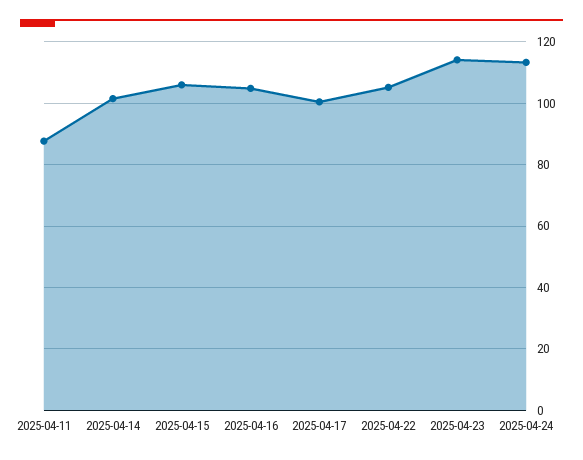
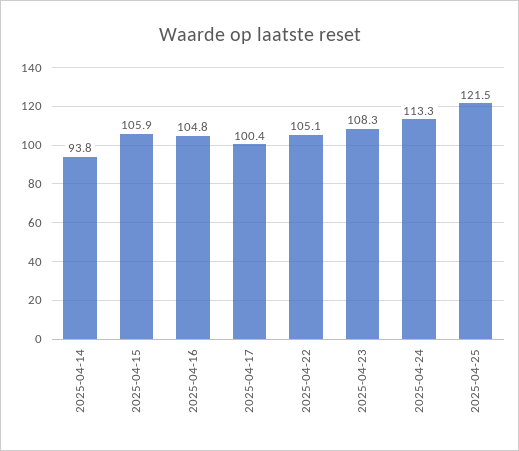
2025-04-11: 88 -> none
2025-04-14: 102 -> 93.8
2025-04-23: 114 -> 108.3
2025-04-25: none -> 121.5

